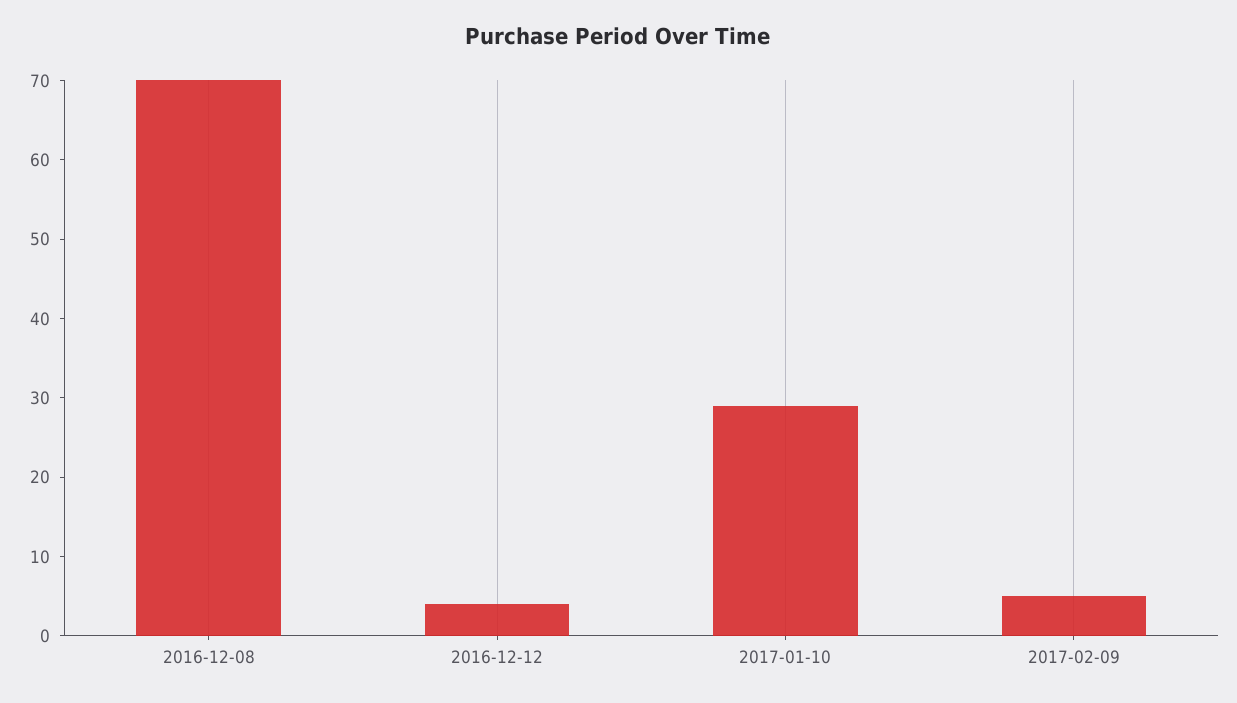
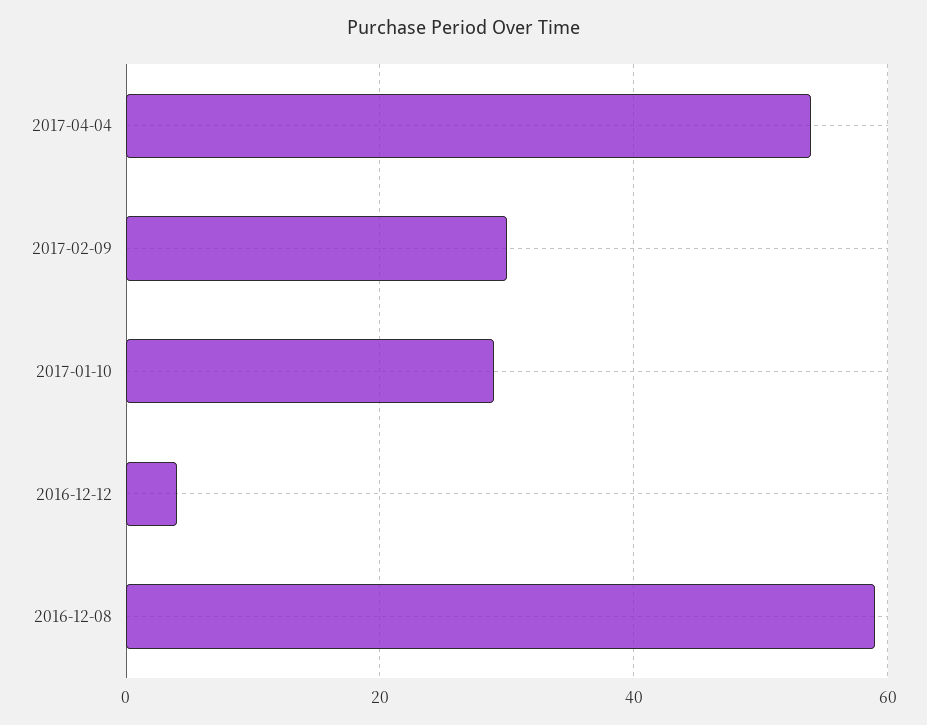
2016-12-08: 70 -> 60
2017-02-09: 5 -> 30
2017-04-04: none -> 55

